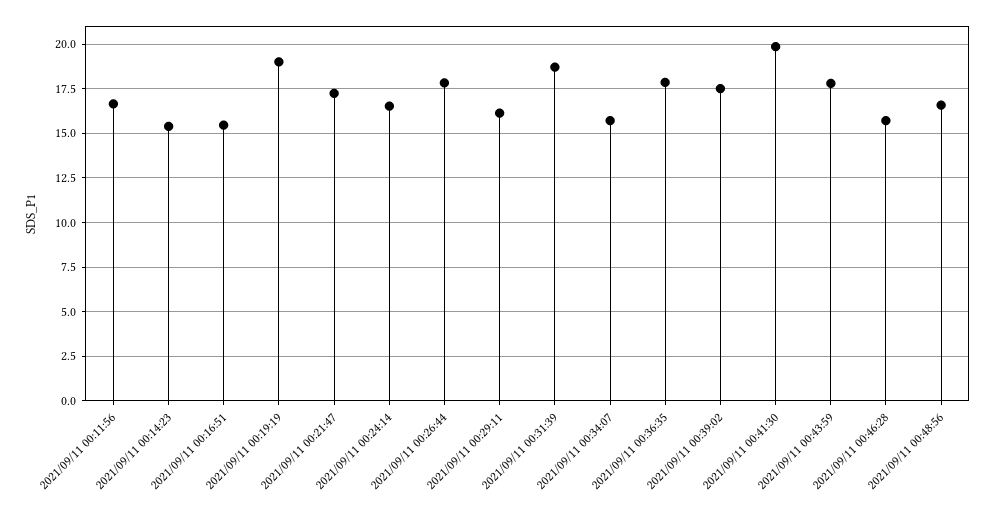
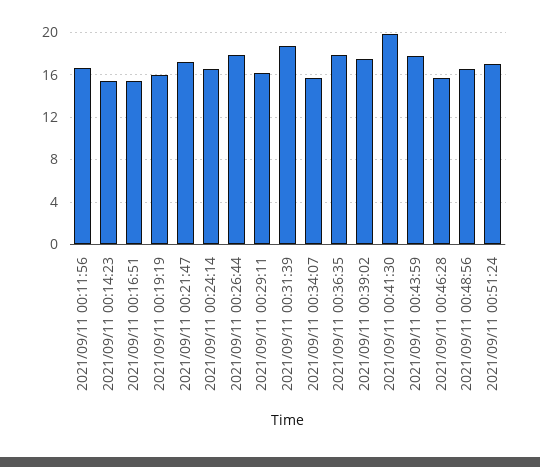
2021/09/11 00:19:19: 19 -> 16
2021/09/11 00:51:24: none -> 17

